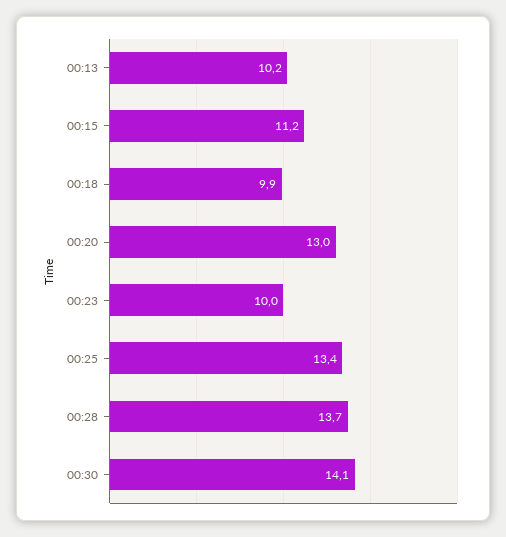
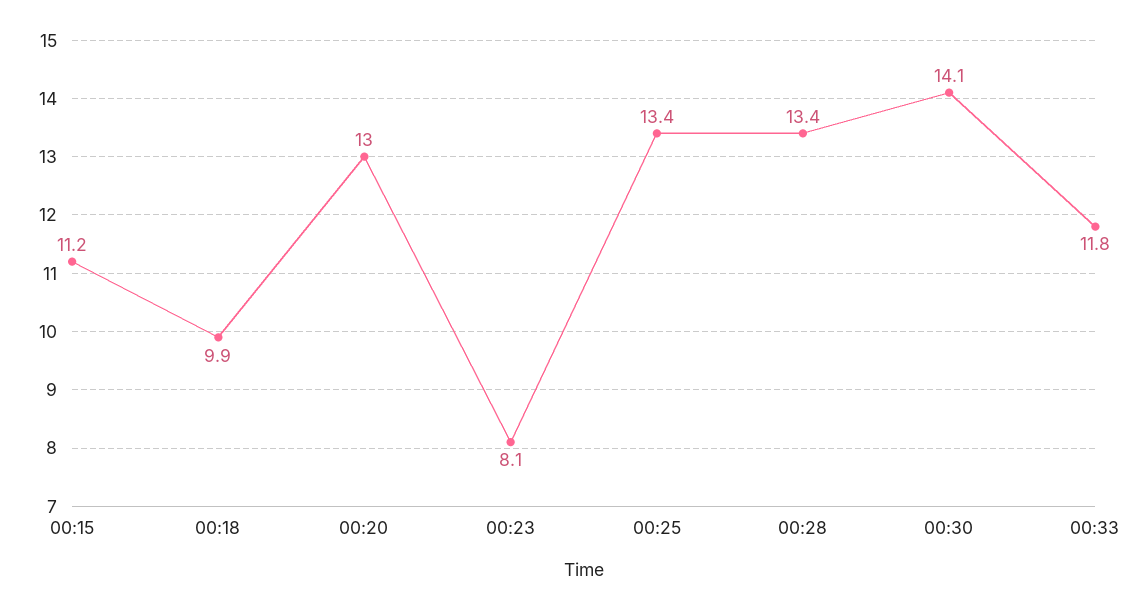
00:13: 10.2 -> none
00:23: 10 -> 8.1
00:28: 13.7 -> 13.4
00:33: none -> 11.8

